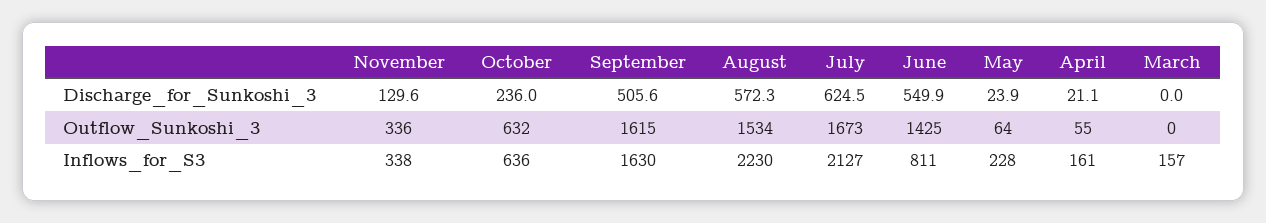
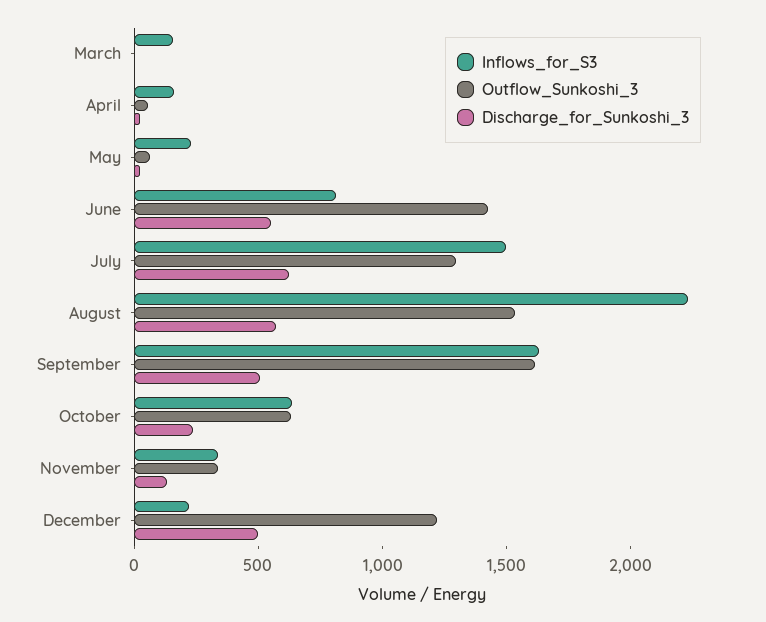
Outflow_Sunkoshi_3, July: 1673 -> 1300
Inflows_for_S3, July: 2127 -> 1500
Inflows_for_S3, December: none -> 200
Outflow_Sunkoshi_3, December: none -> 1200
Discharge_for_Sunkoshi_3, December: none -> 500

